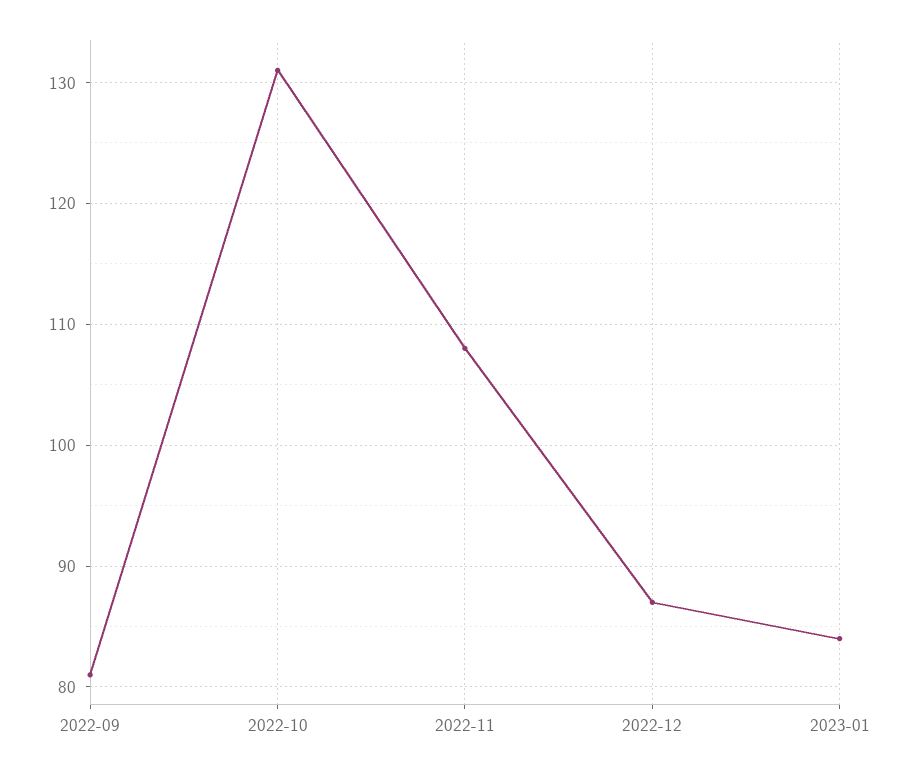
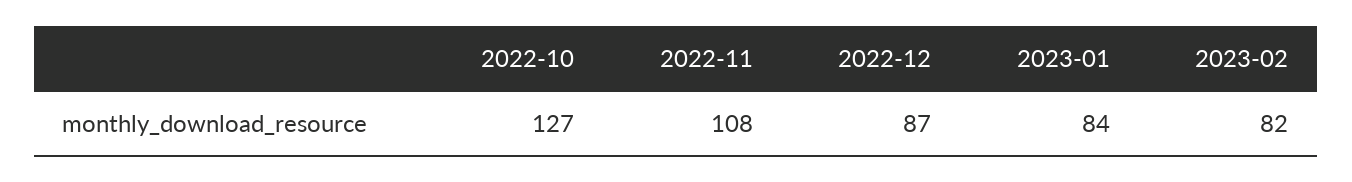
2022-09: 81 -> none
2022-10: 131 -> 127
2023-02: none -> 82

